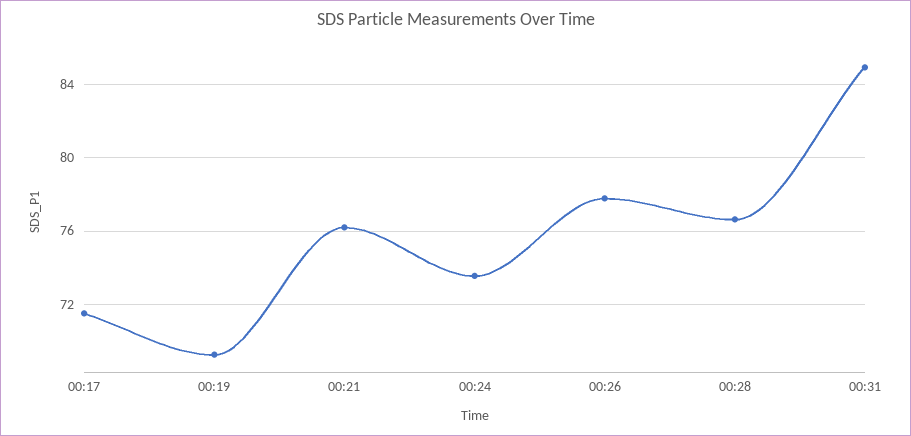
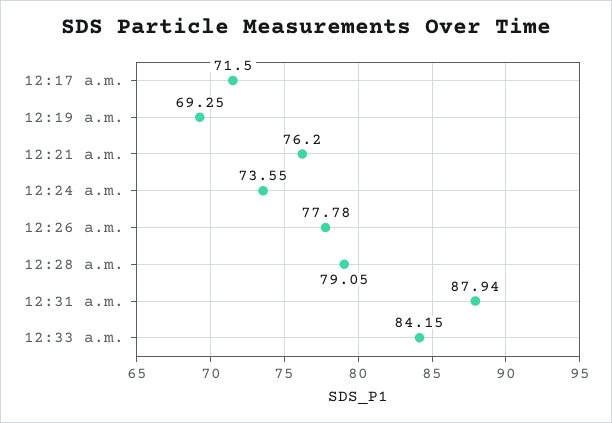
00:28: 76.5 -> 79.05
00:31: 85 -> 87.94
12:33 a.m.: none -> 84.15

